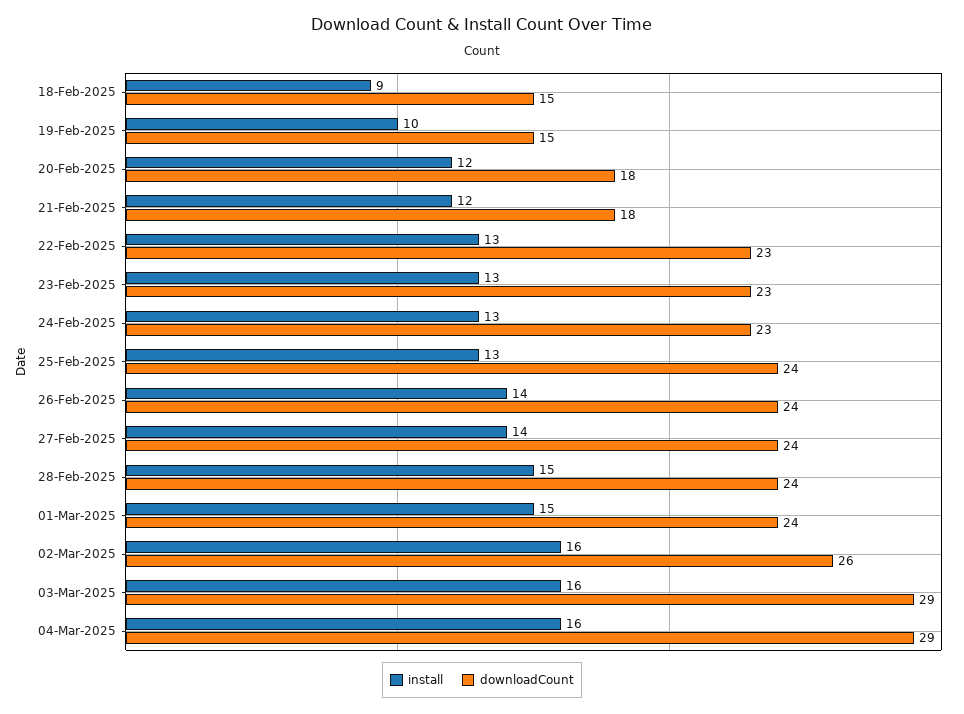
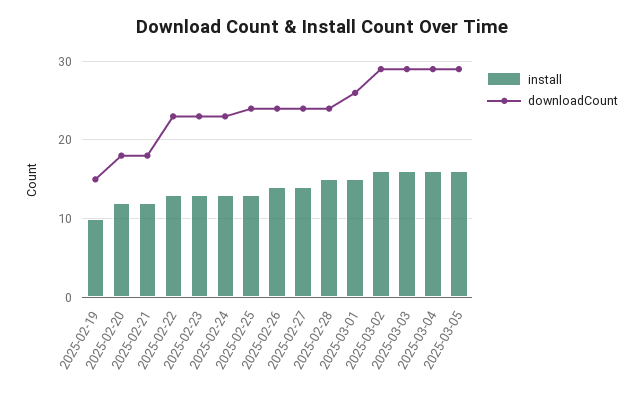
install, 18-Feb-2025: 9 -> none
downloadCount, 18-Feb-2025: 15 -> none
downloadCount, 01-Mar-2025: 24 -> 26
downloadCount, 02-Mar-2025: 26 -> 29
install, 2025-03-05: none -> 16
downloadCount, 2025-03-05: none -> 29

